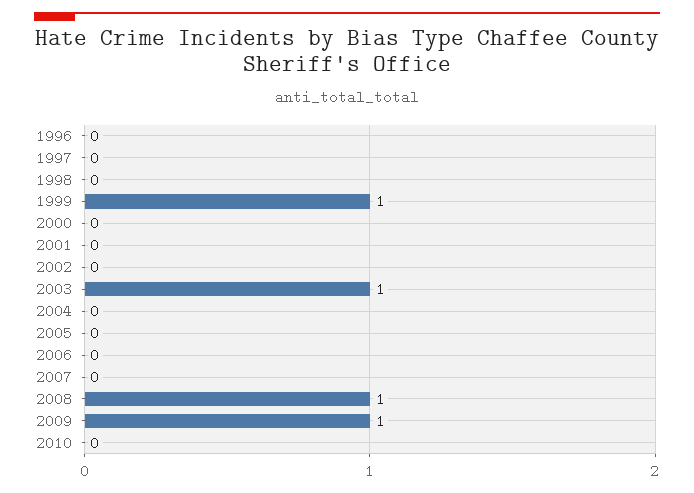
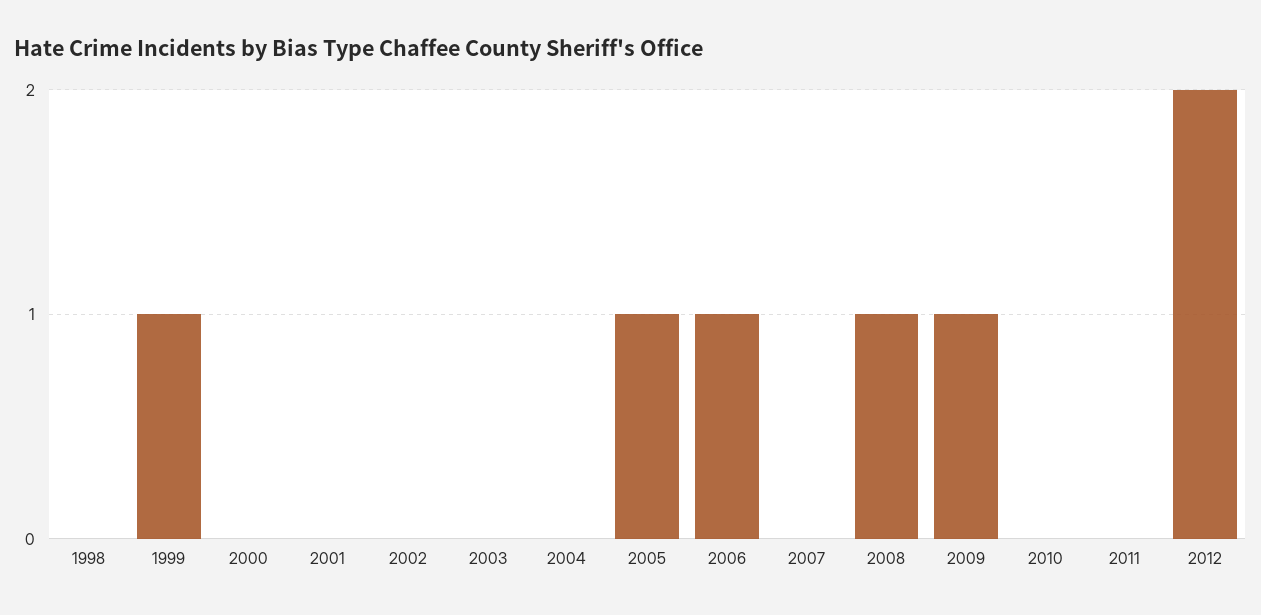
1996: 0 -> none
1997: 0 -> none
2003: 1 -> 0
2005: 0 -> 1
2006: 0 -> 1
2011: none -> 0
2012: none -> 2

